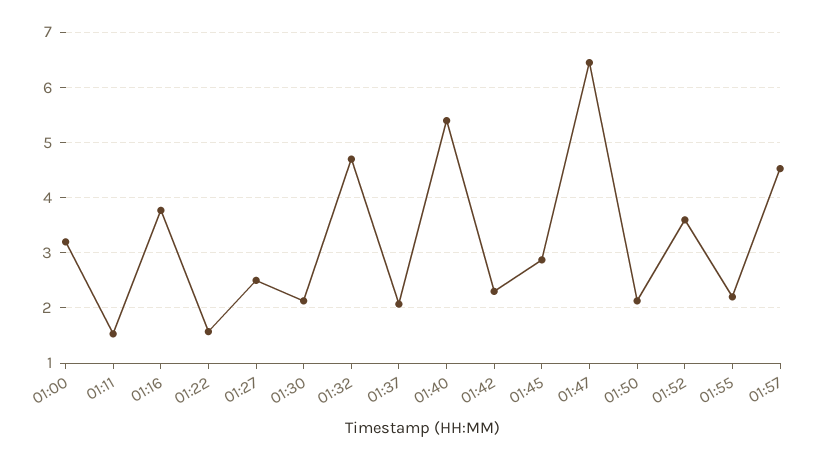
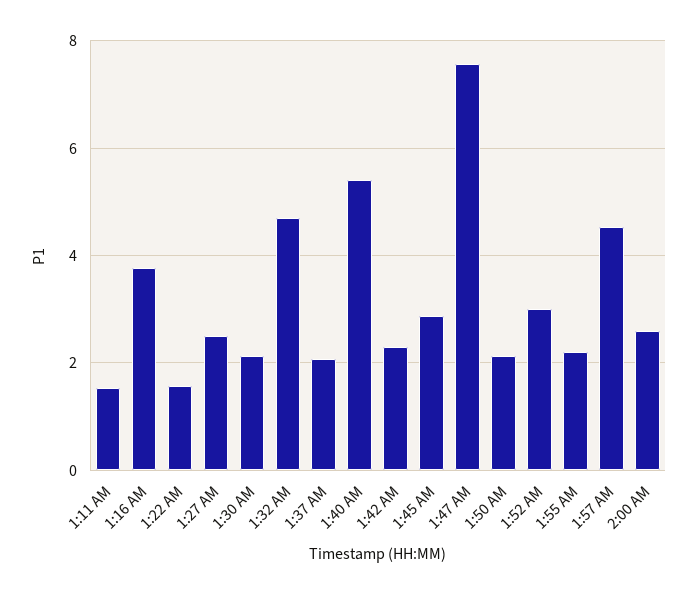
01:00: 3.2 -> none
01:47: 6.4 -> 7.6
01:52: 3.6 -> 3
2:00 AM: none -> 2.6

